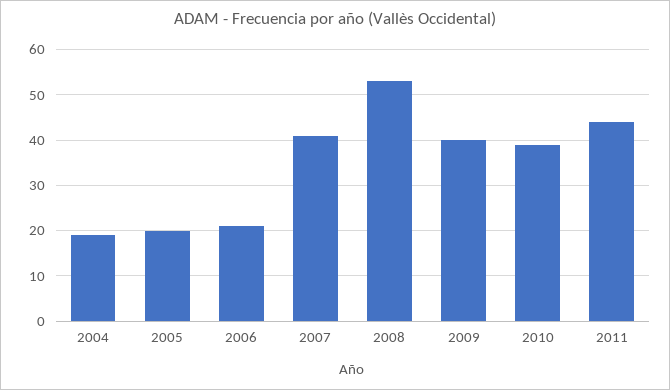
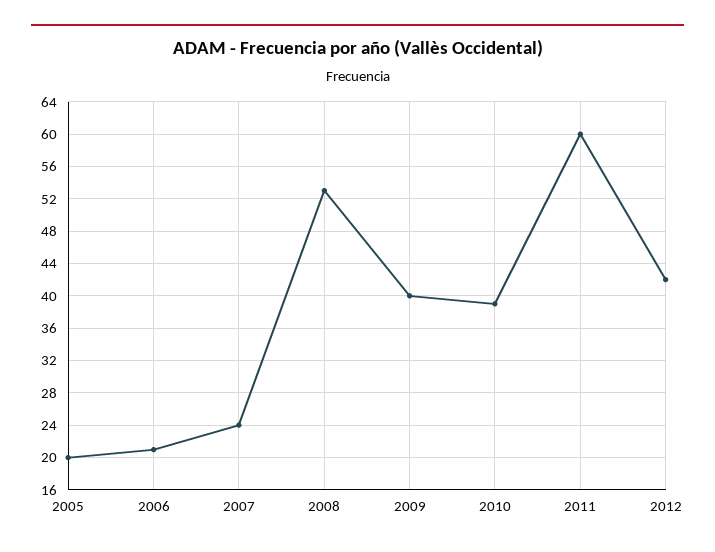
2004: 20 -> none
2007: 40 -> 24
2011: 45 -> 60
2012: none -> 42

